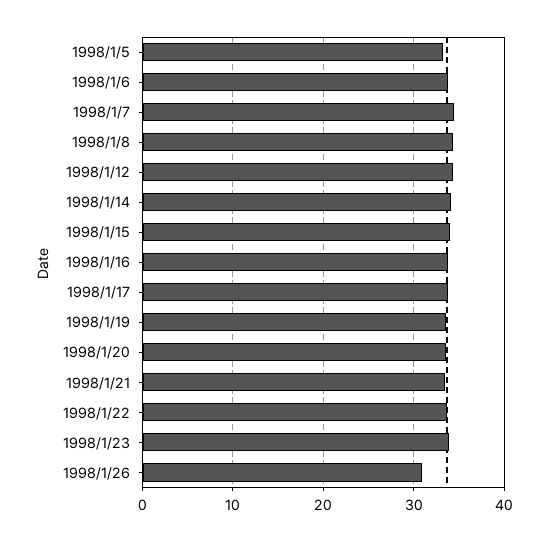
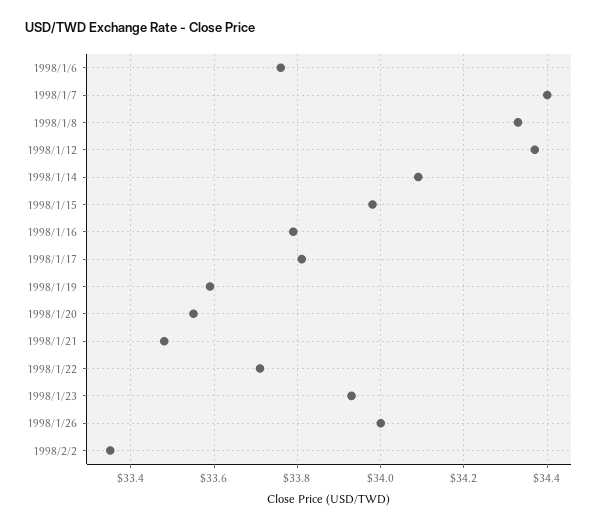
1998/1/5: 33 -> none
1998/1/26: 31 -> 34
1998/2/2: none -> 33.35

